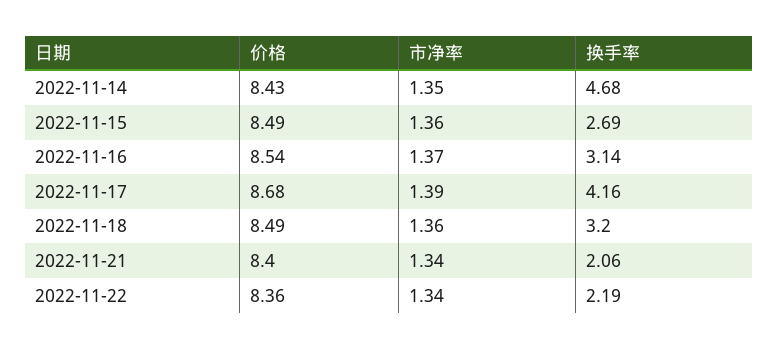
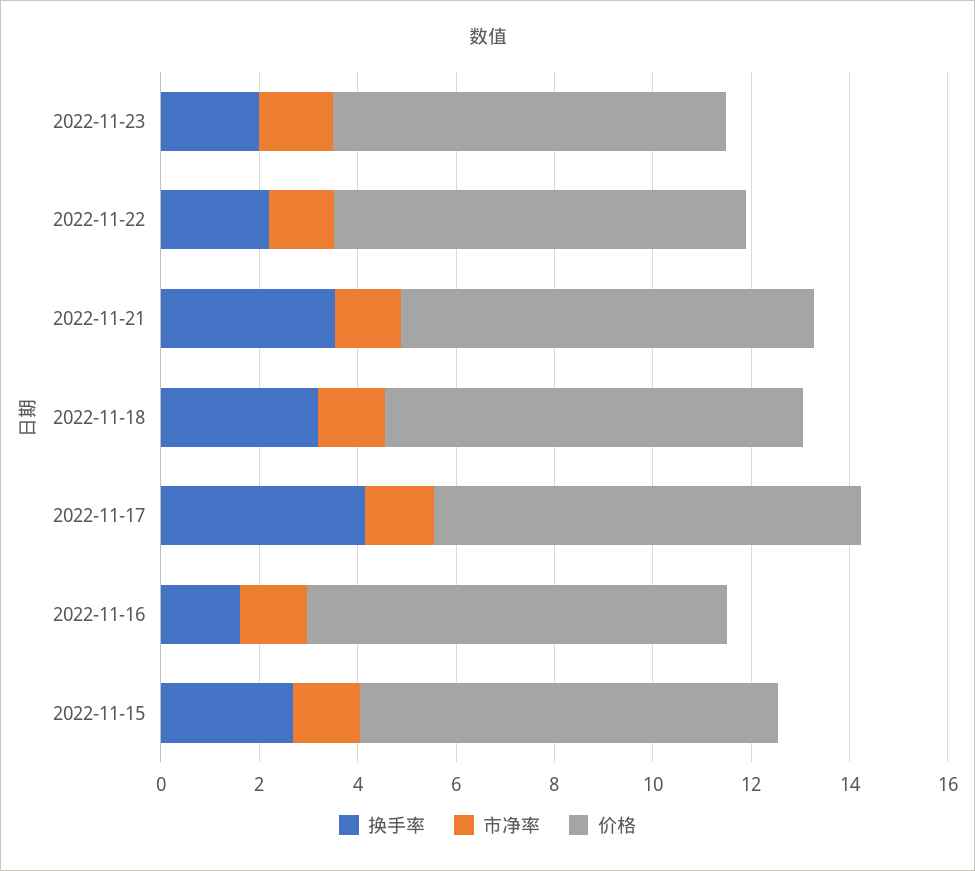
价格, 2022-11-14: 8.43 -> none
市净率, 2022-11-14: 1.35 -> none
换手率, 2022-11-14: 4.68 -> none
换手率, 2022-11-16: 3.14 -> 1.5
换手率, 2022-11-21: 2.06 -> 3.5
换手率, 2022-11-23: none -> 2
市净率, 2022-11-23: none -> 1.5
价格, 2022-11-23: none -> 8

